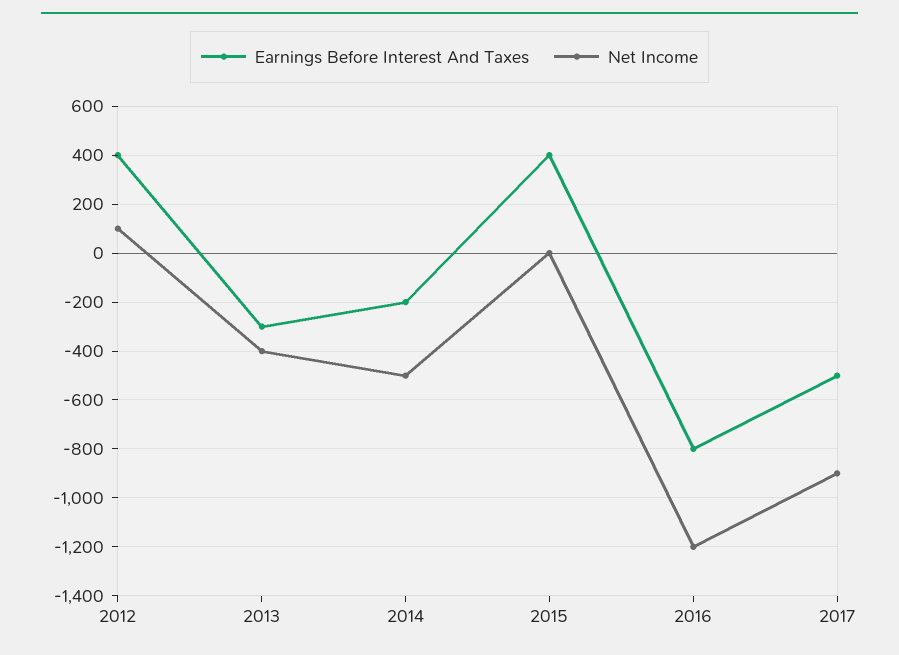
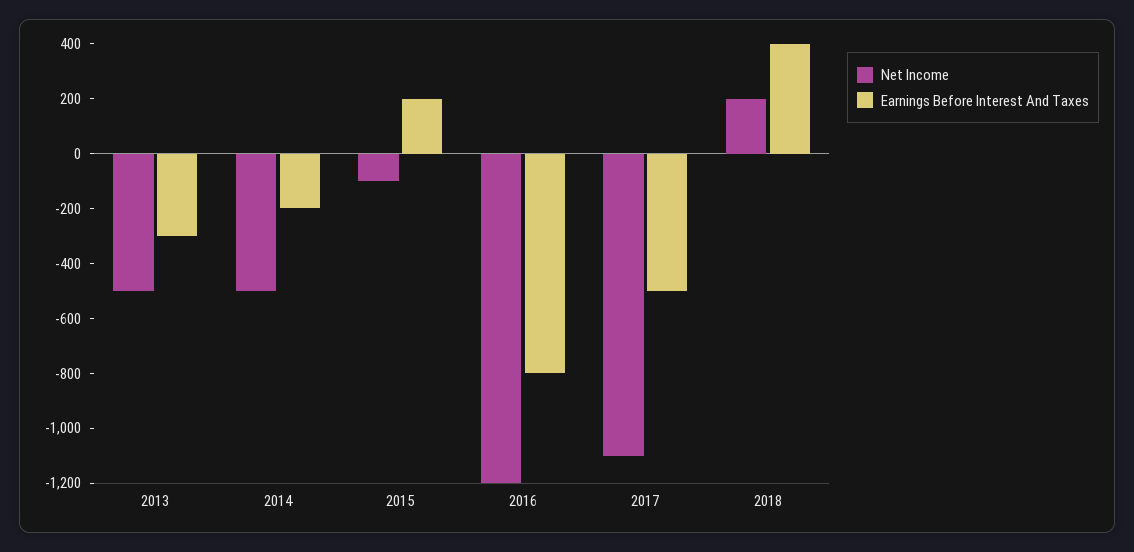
Earnings Before Interest And Taxes, 2012: 400 -> none
Net Income, 2012: 100 -> none
Net Income, 2013: -400 -> -500
Earnings Before Interest And Taxes, 2015: 400 -> 200
Net Income, 2015: 0 -> -100
Net Income, 2017: -900 -> -1100
Net Income, 2018: none -> 200
Earnings Before Interest And Taxes, 2018: none -> 400

